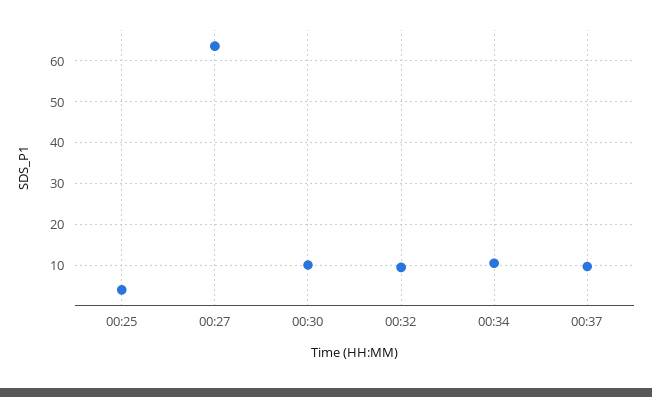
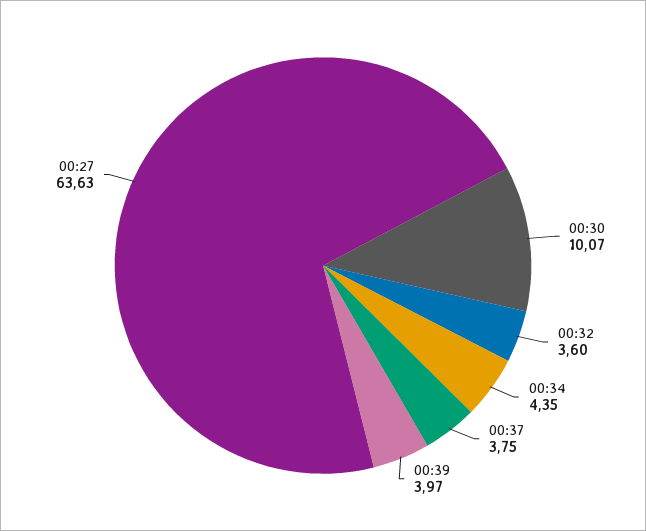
00:25: 4 -> none
00:32: 10 -> 3.6
00:34: 10 -> 4.35
00:37: 10 -> 3.75
00:39: none -> 3.97

